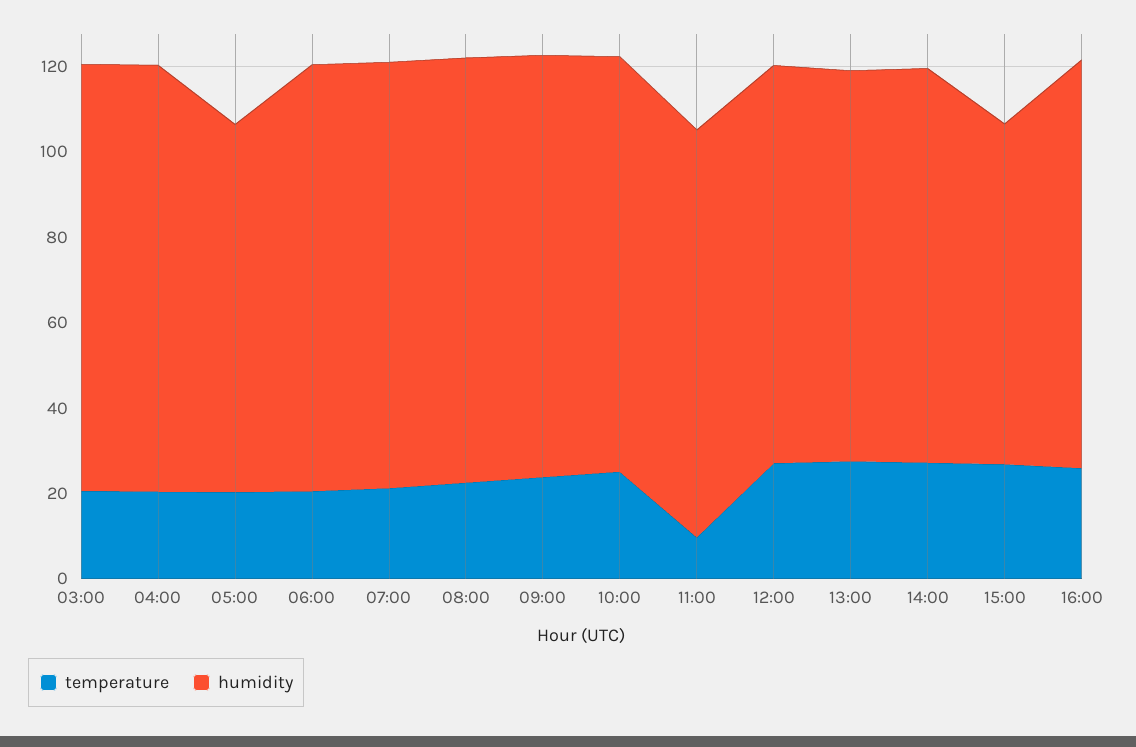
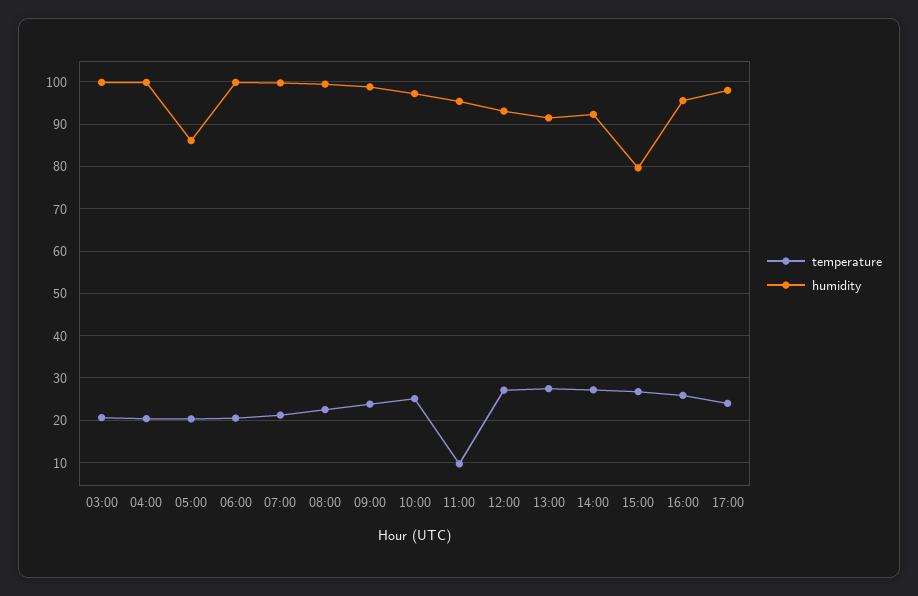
temperature, 17:00: none -> 24
humidity, 17:00: none -> 98

